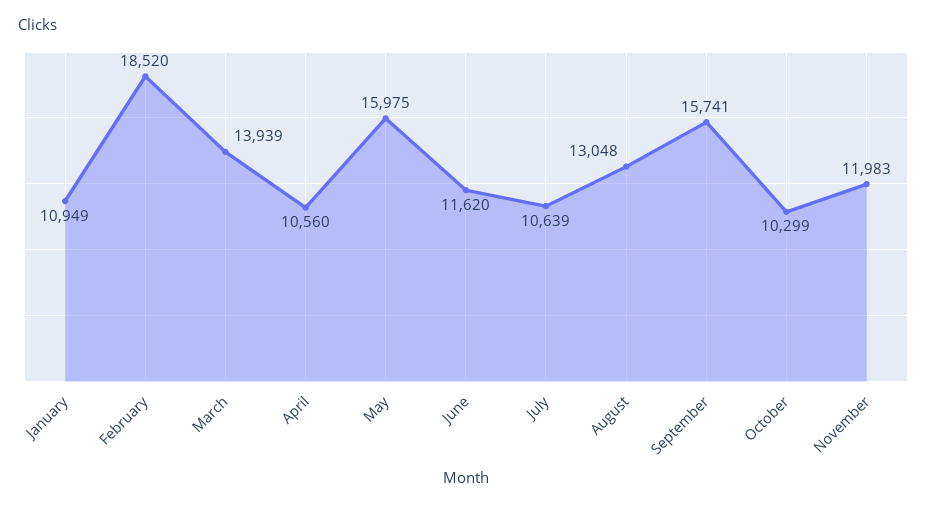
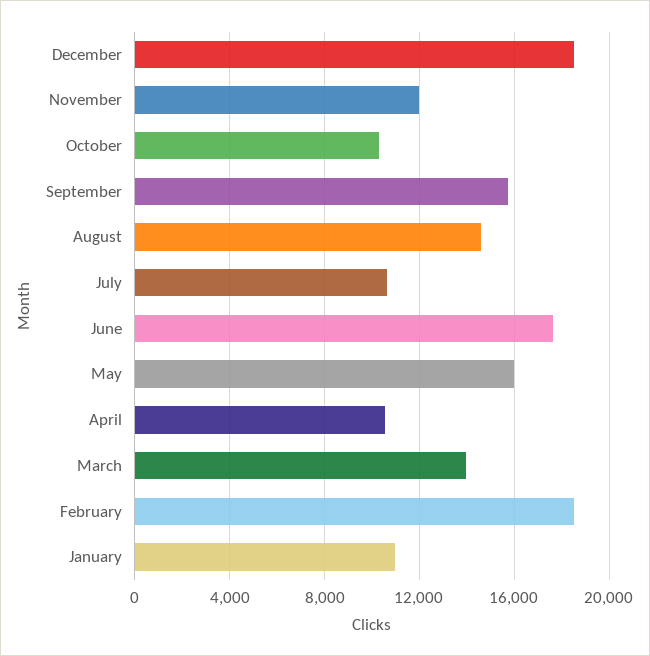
June: 11620 -> 17500
August: 13048 -> 14500
December: none -> 18500

